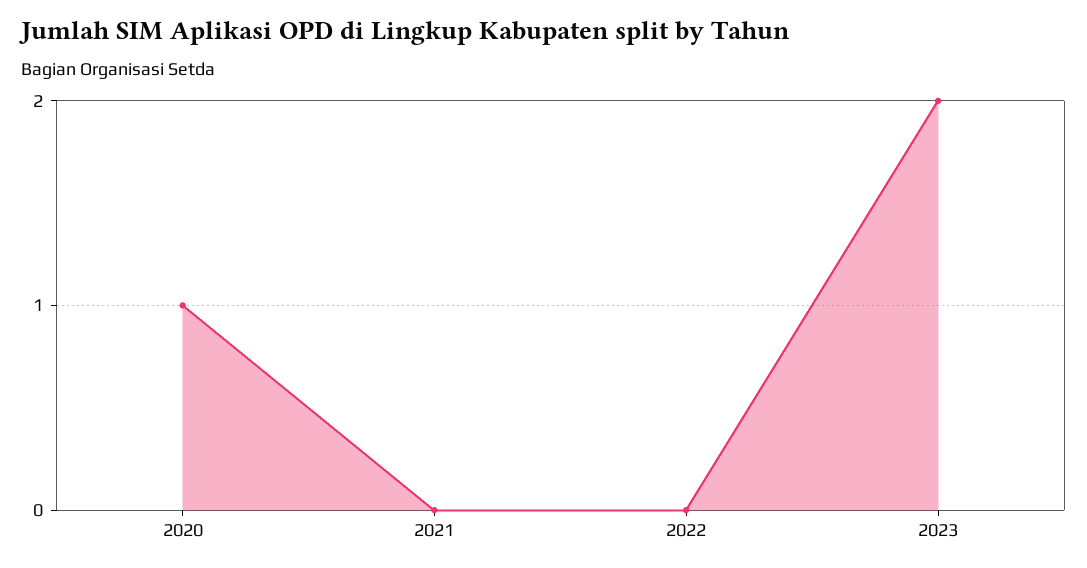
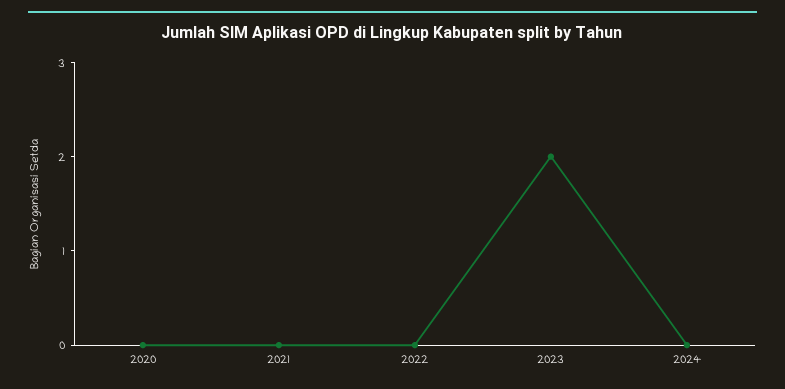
2020: 1 -> 0
2024: none -> 0

